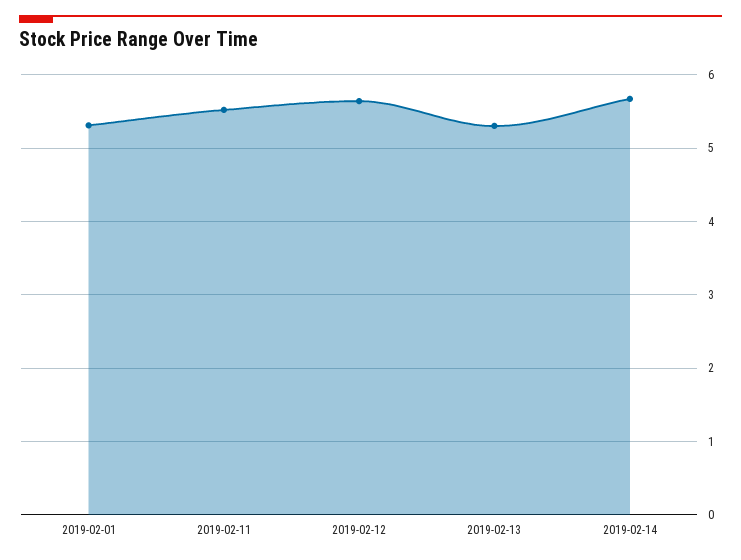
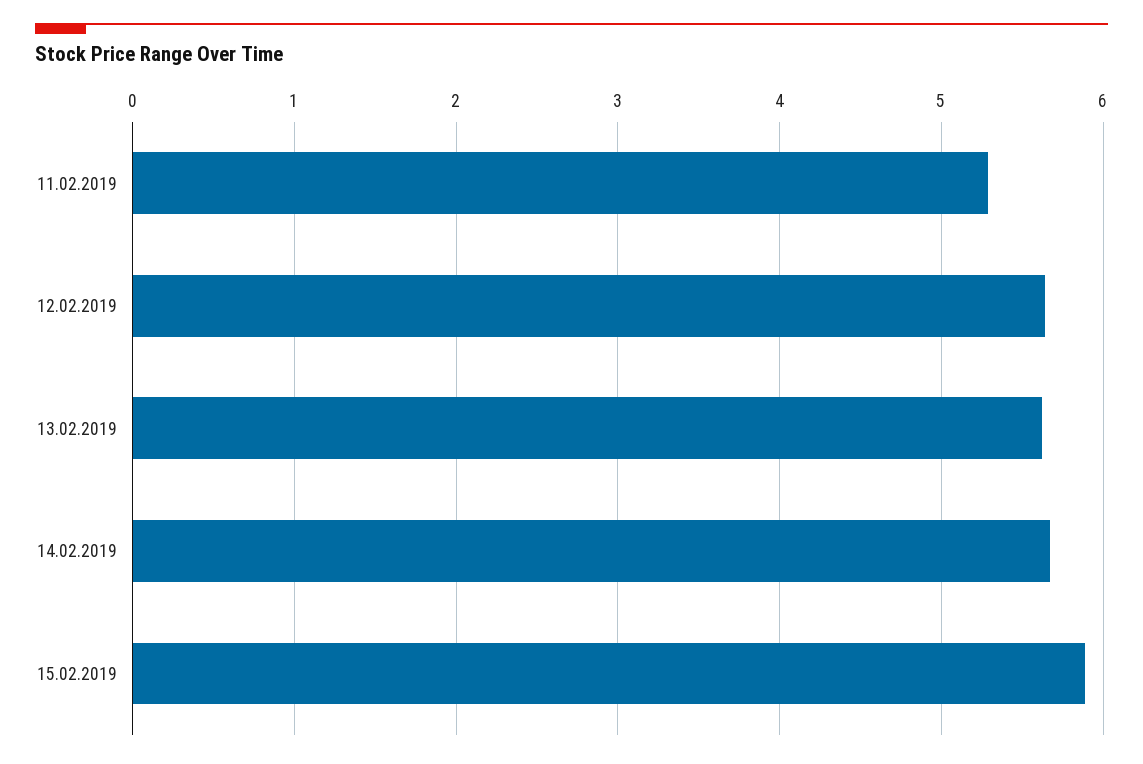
2019-02-01: 5.3 -> none
2019-02-11: 5.5 -> 5.3
2019-02-13: 5.3 -> 5.6
15.02.2019: none -> 5.9

